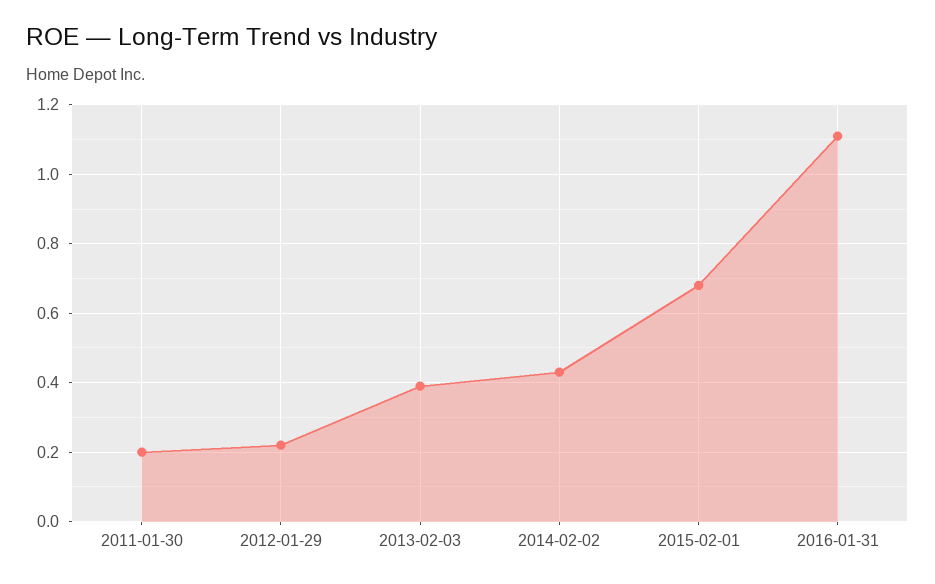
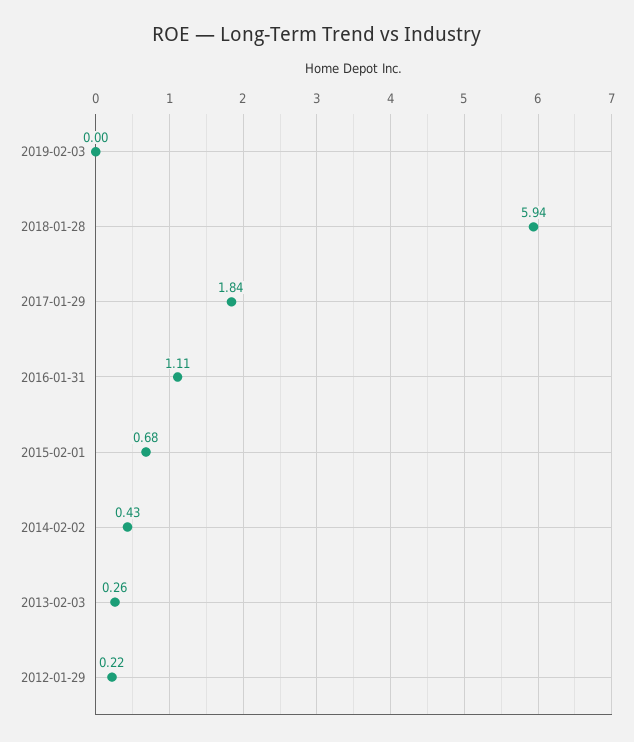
2011-01-30: 0.2 -> none
2013-02-03: 0.4 -> 0.26
2019-02-03: none -> 0
2018-01-28: none -> 5.94
2017-01-29: none -> 1.84

